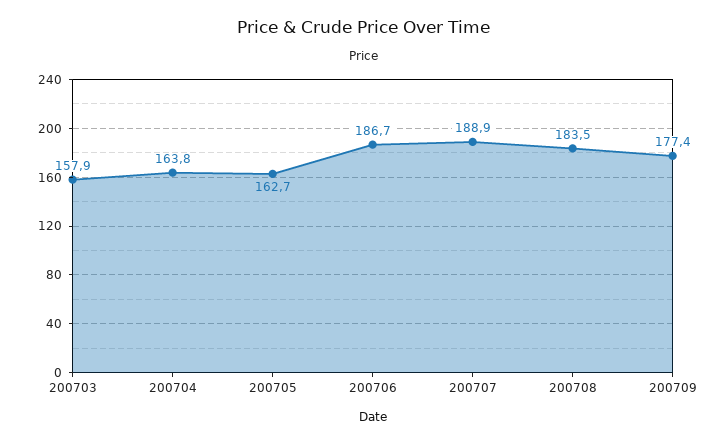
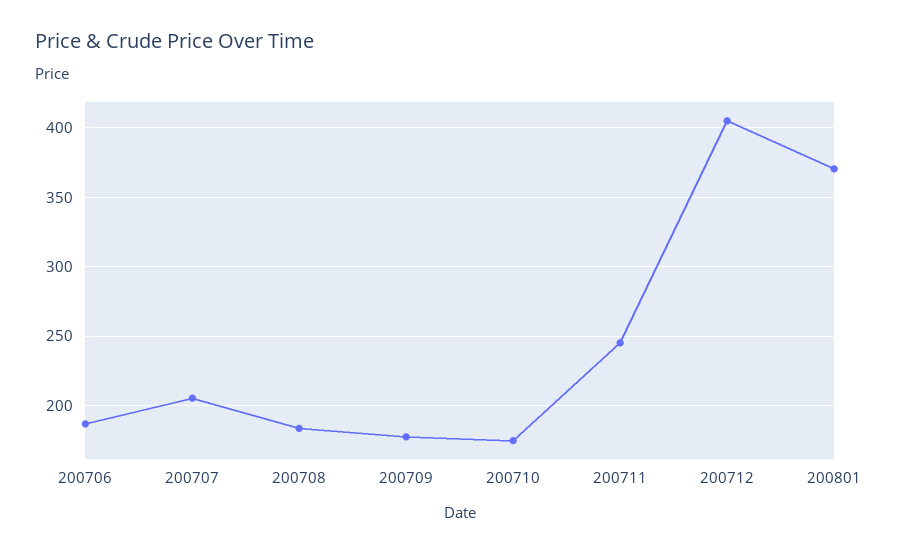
200703: 157.9 -> none
200704: 163.8 -> none
200705: 162.7 -> none
200707: 188.9 -> 205
200710: none -> 175
200711: none -> 245
200712: none -> 405
200801: none -> 370

